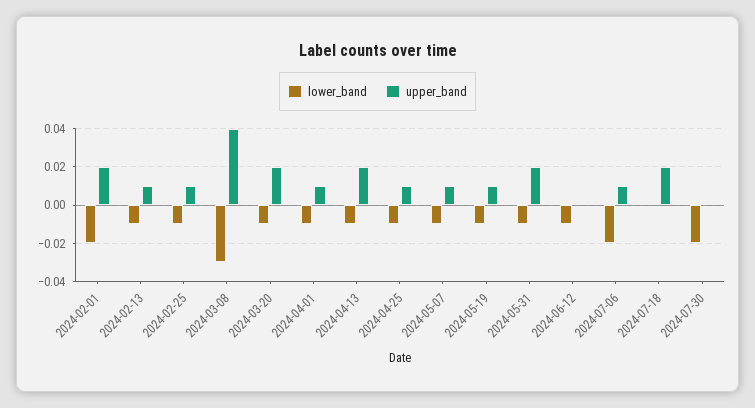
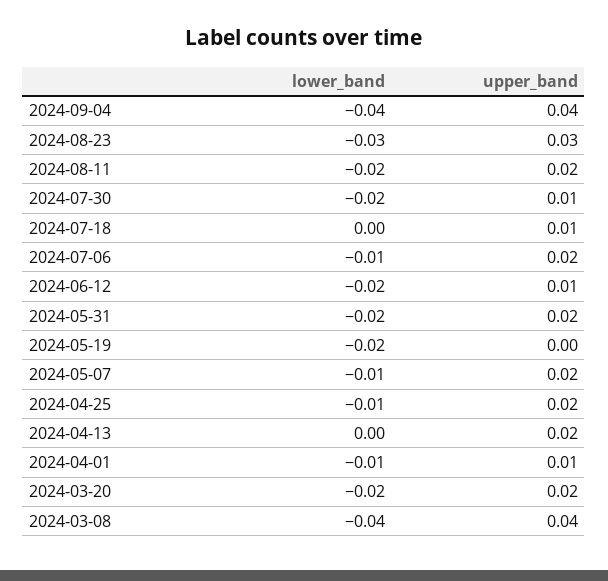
lower_band, 2024-02-01: -0.02 -> none
upper_band, 2024-02-01: 0.02 -> none
lower_band, 2024-02-13: -0.01 -> none
upper_band, 2024-02-13: 0.01 -> none
lower_band, 2024-02-25: -0.01 -> none
upper_band, 2024-02-25: 0.01 -> none
lower_band, 2024-03-08: -0.03 -> -0.04
lower_band, 2024-03-20: -0.01 -> -0.02
lower_band, 2024-04-13: -0.01 -> 0
upper_band, 2024-04-25: 0.01 -> 0.02
upper_band, 2024-05-07: 0.01 -> 0.02
lower_band, 2024-05-19: -0.01 -> -0.02
upper_band, 2024-05-19: 0.01 -> 0
lower_band, 2024-05-31: -0.01 -> -0.02
lower_band, 2024-06-12: -0.01 -> -0.02
upper_band, 2024-06-12: 0 -> 0.01
lower_band, 2024-07-06: -0.02 -> -0.01
upper_band, 2024-07-06: 0.01 -> 0.02
upper_band, 2024-07-18: 0.02 -> 0.01
upper_band, 2024-07-30: 0 -> 0.01
lower_band, 2024-09-04: none -> -0.04
upper_band, 2024-09-04: none -> 0.04
lower_band, 2024-08-23: none -> -0.03
upper_band, 2024-08-23: none -> 0.03
lower_band, 2024-08-11: none -> -0.02
upper_band, 2024-08-11: none -> 0.02

